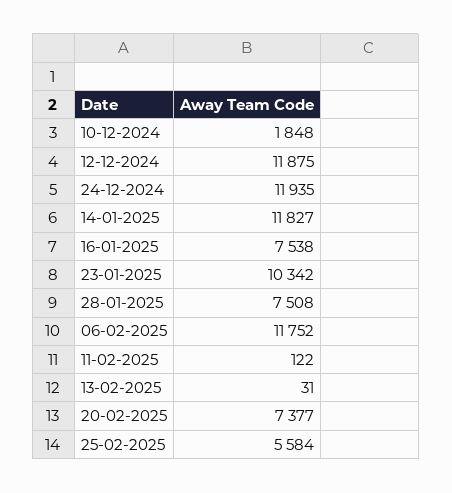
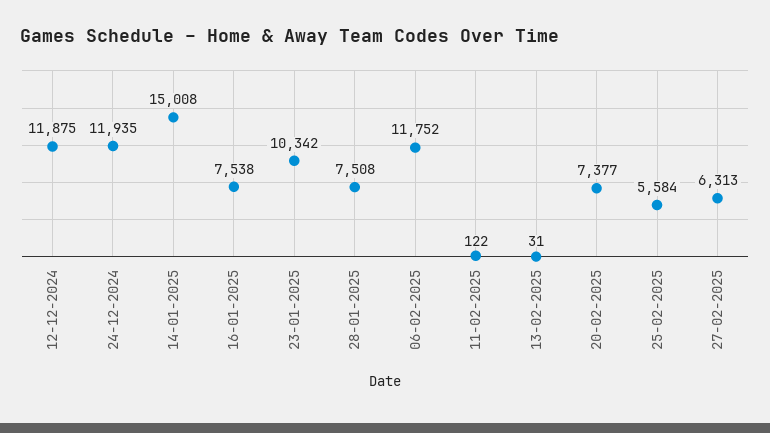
10-12-2024: 1848 -> none
14-01-2025: 11827 -> 15008
27-02-2025: none -> 6313

